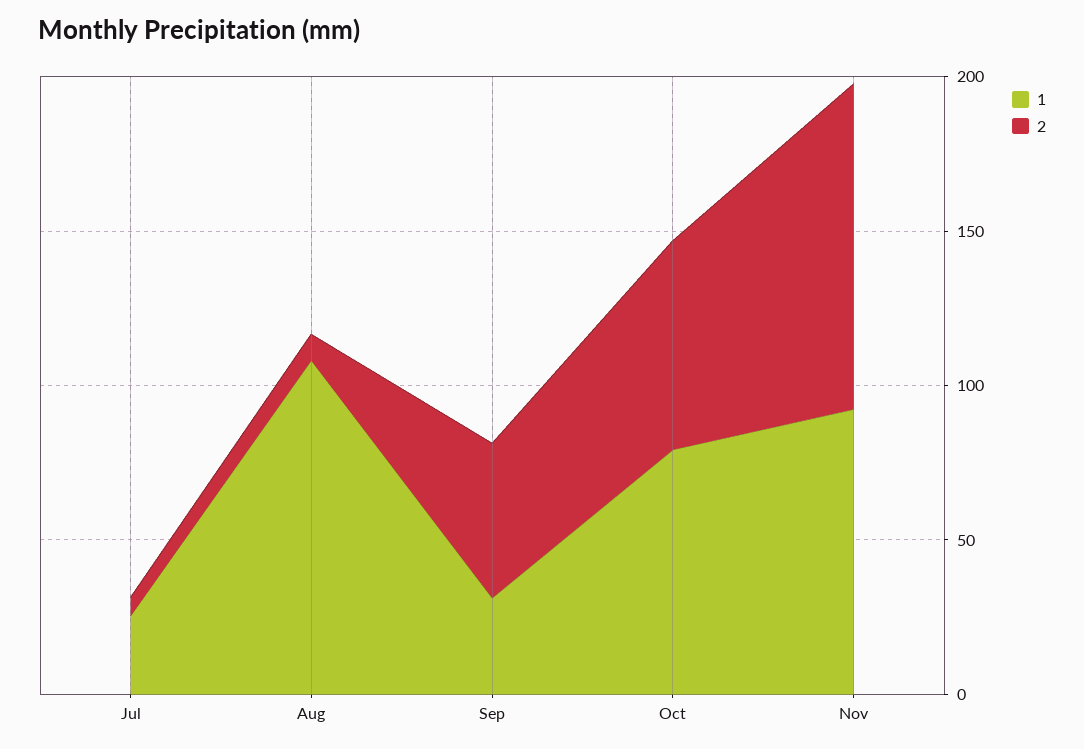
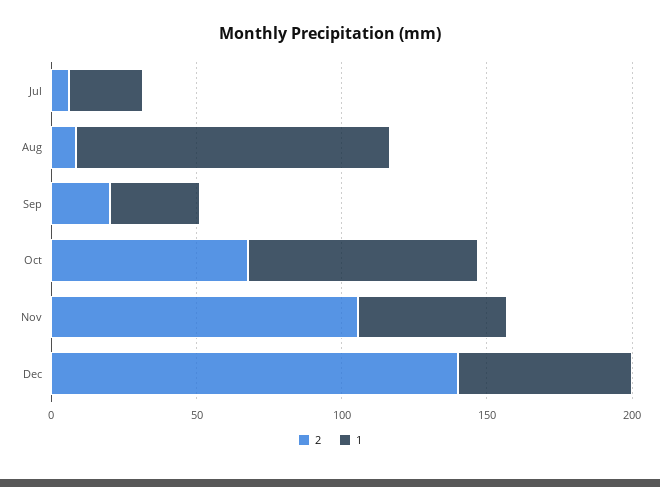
2, Sep: 50 -> 20
1, Nov: 90 -> 50
2, Dec: none -> 140
1, Dec: none -> 60

